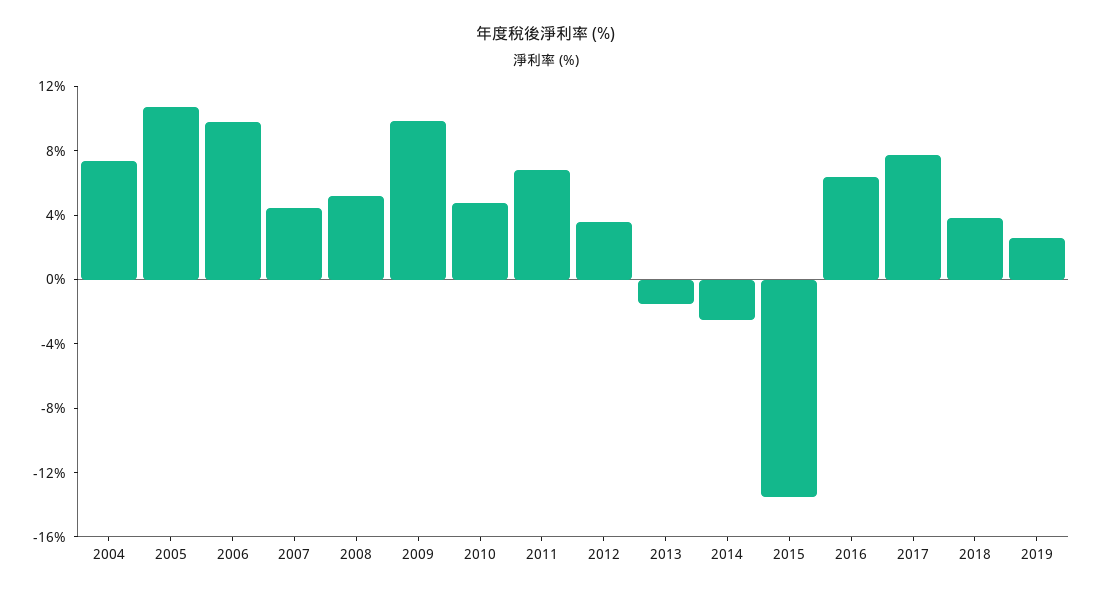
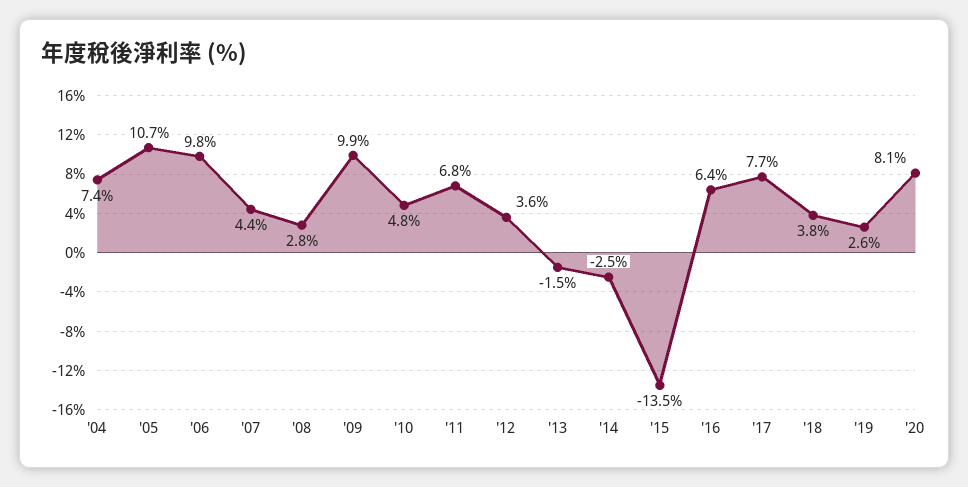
2008: 5 -> 2.8
'20: none -> 8.1

